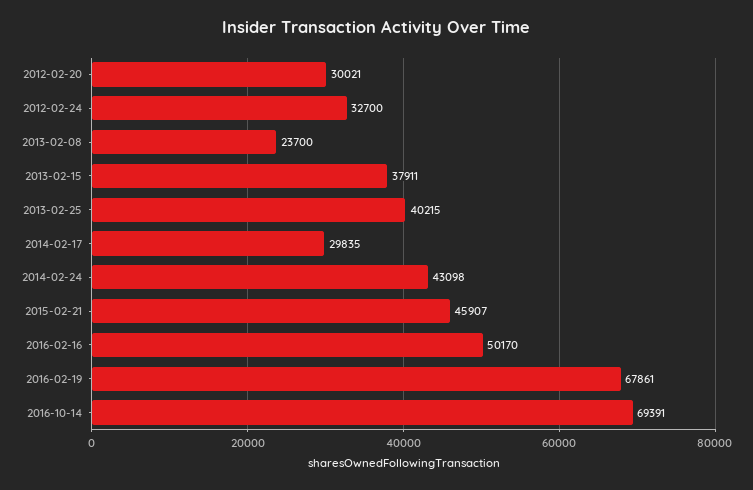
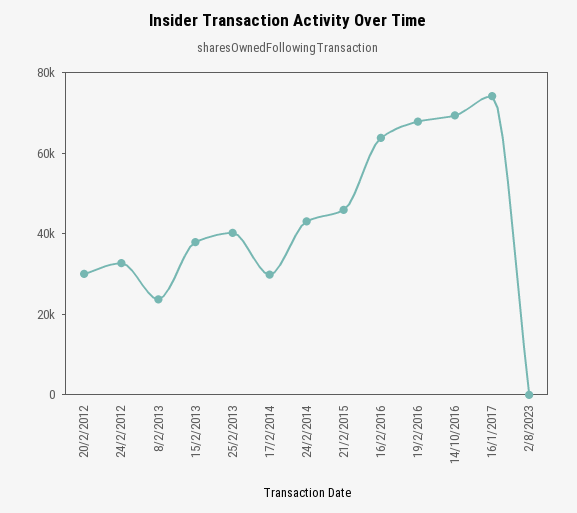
2016-02-16: 50170 -> 65000
16/1/2017: none -> 75000
2/8/2023: none -> 0

